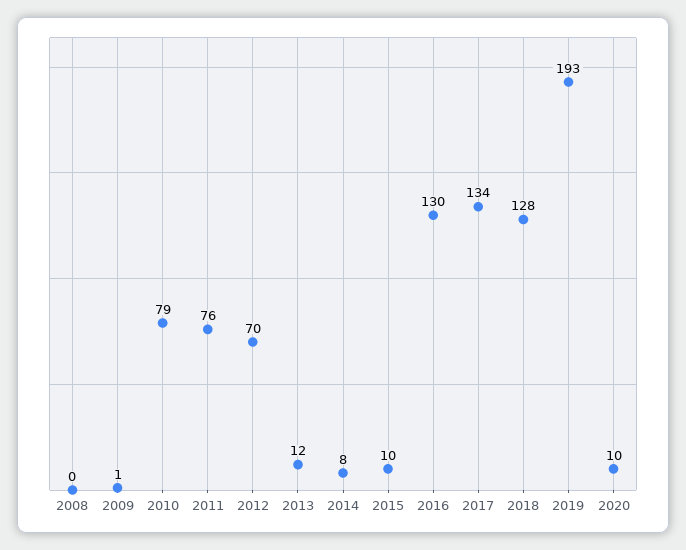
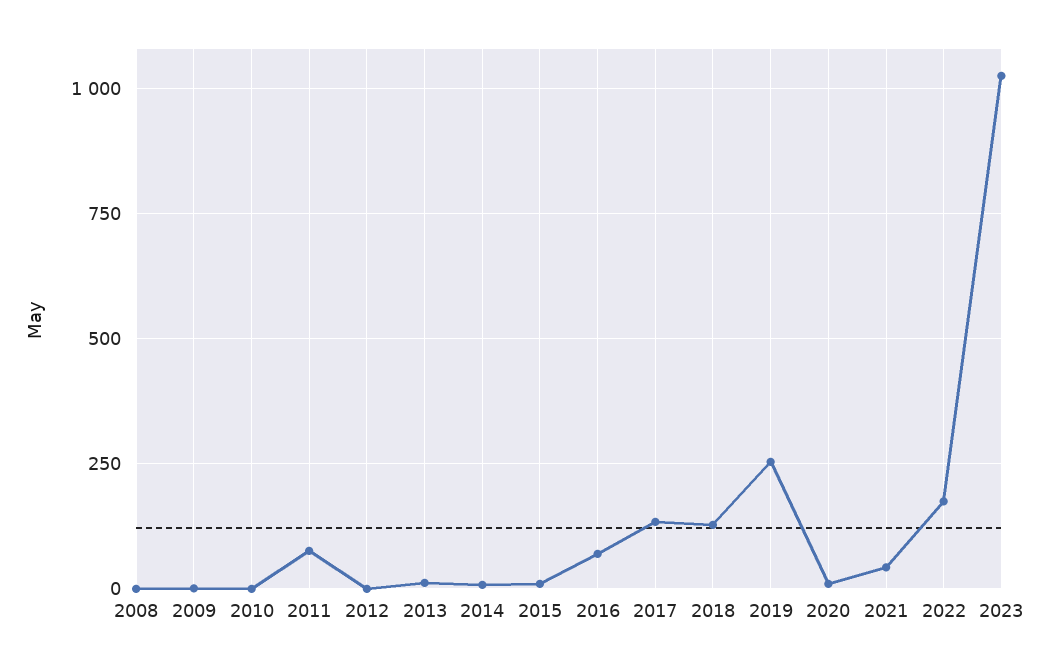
2010: 79 -> 0
2012: 70 -> 0
2016: 130 -> 75
2019: 193 -> 250
2021: none -> 50
2022: none -> 175
2023: none -> 1025

